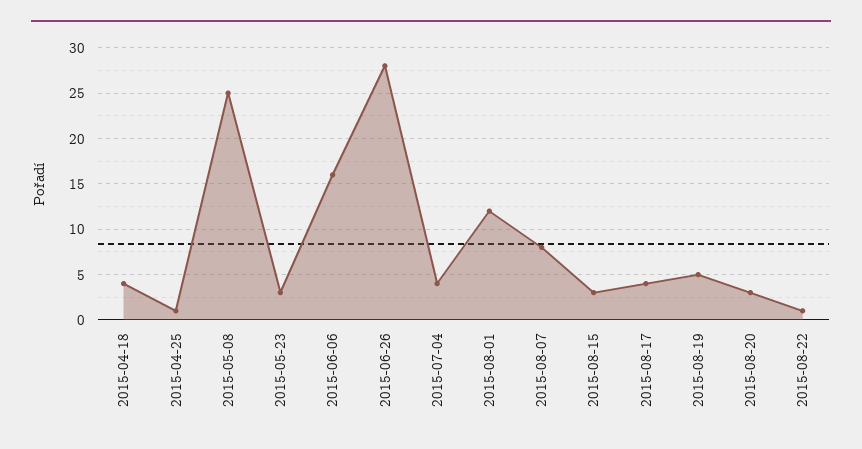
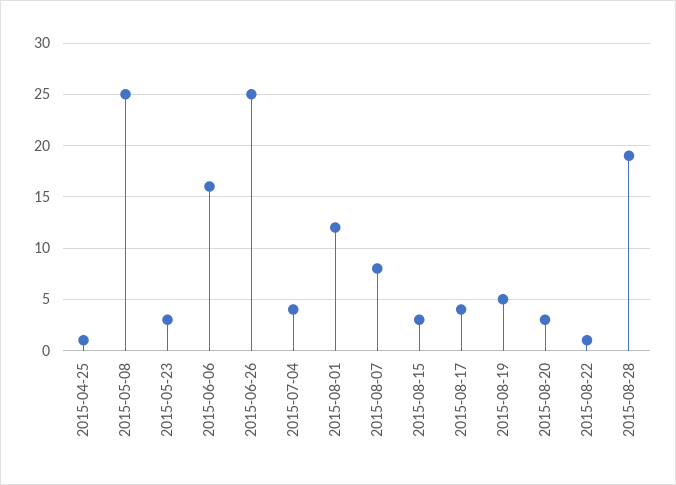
2015-04-18: 4 -> none
2015-06-26: 28 -> 25
2015-08-28: none -> 19

